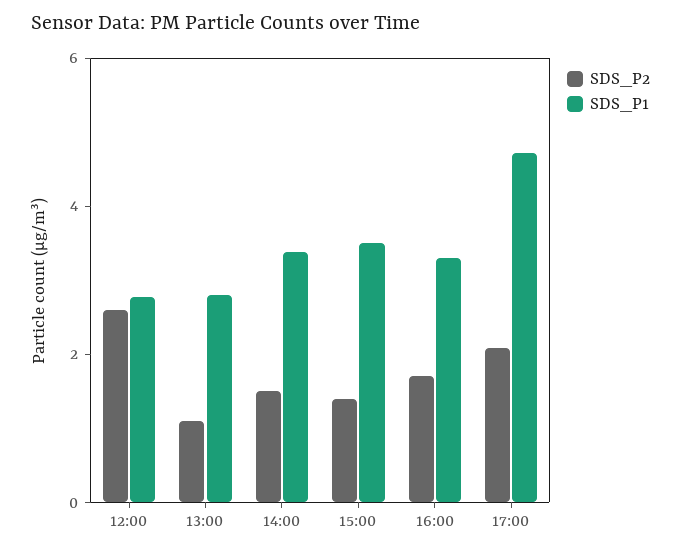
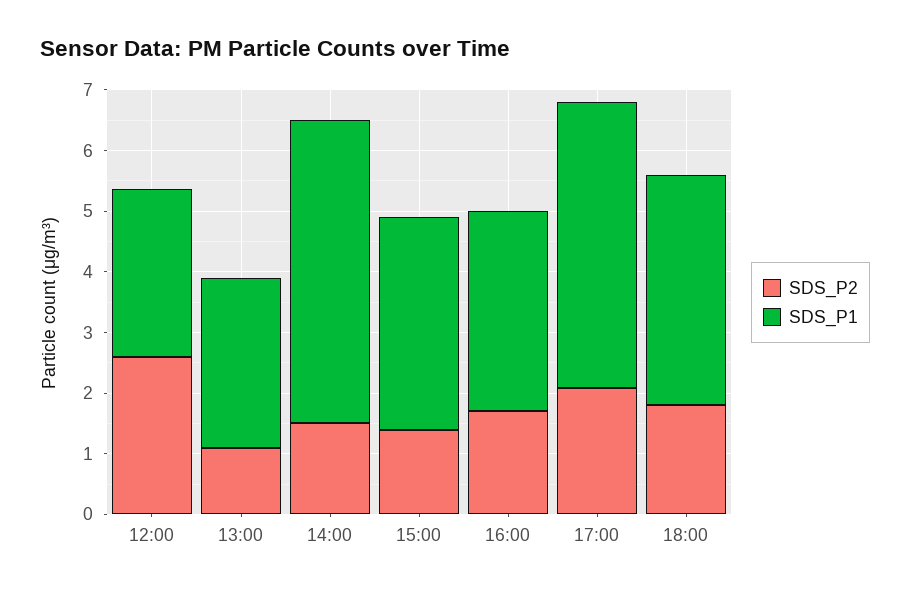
SDS_P1, 14:00: 3.5 -> 5
SDS_P2, 18:00: none -> 1.8
SDS_P1, 18:00: none -> 3.8

